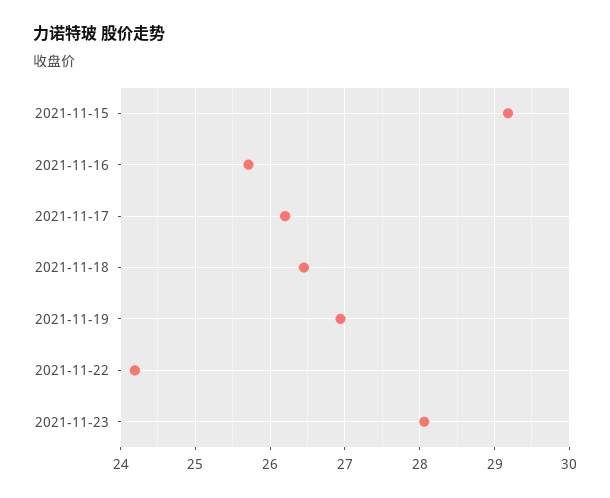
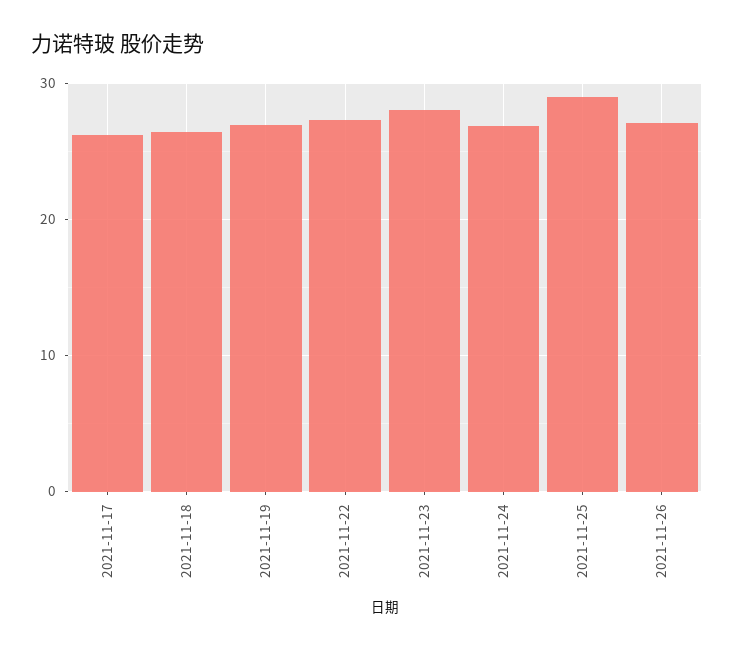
2021-11-15: 29.2 -> none
2021-11-16: 25.7 -> none
2021-11-22: 24.2 -> 27
2021-11-24: none -> 27
2021-11-25: none -> 29
2021-11-26: none -> 27

